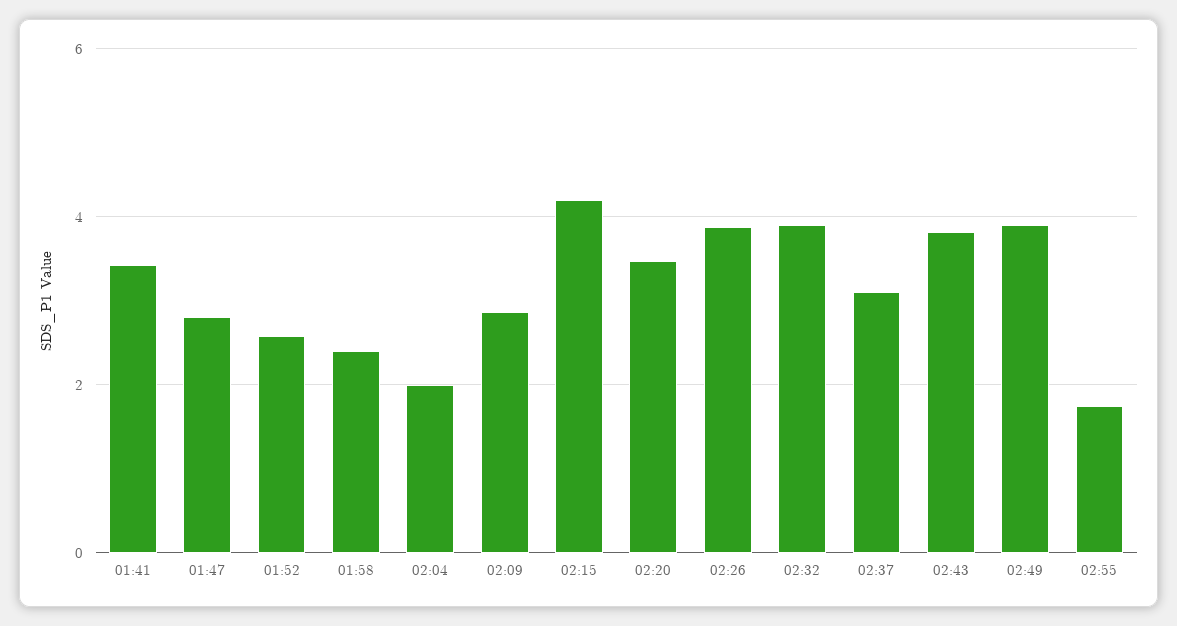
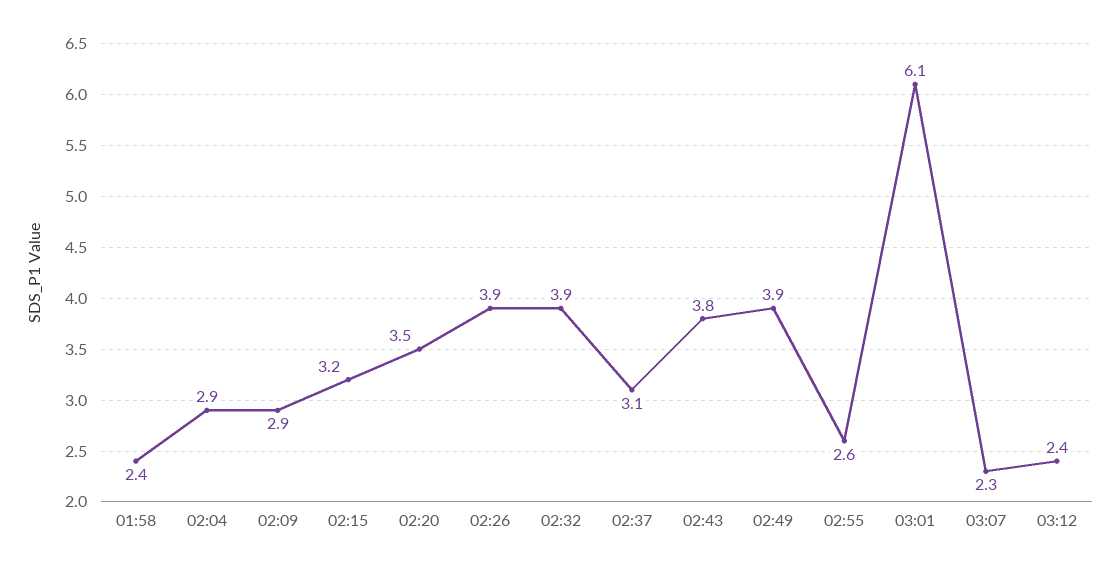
01:41: 3.4 -> none
01:47: 2.8 -> none
01:52: 2.6 -> none
02:04: 2 -> 2.9
02:15: 4.2 -> 3.2
02:55: 1.8 -> 2.6
03:01: none -> 6.1
03:07: none -> 2.3
03:12: none -> 2.4

